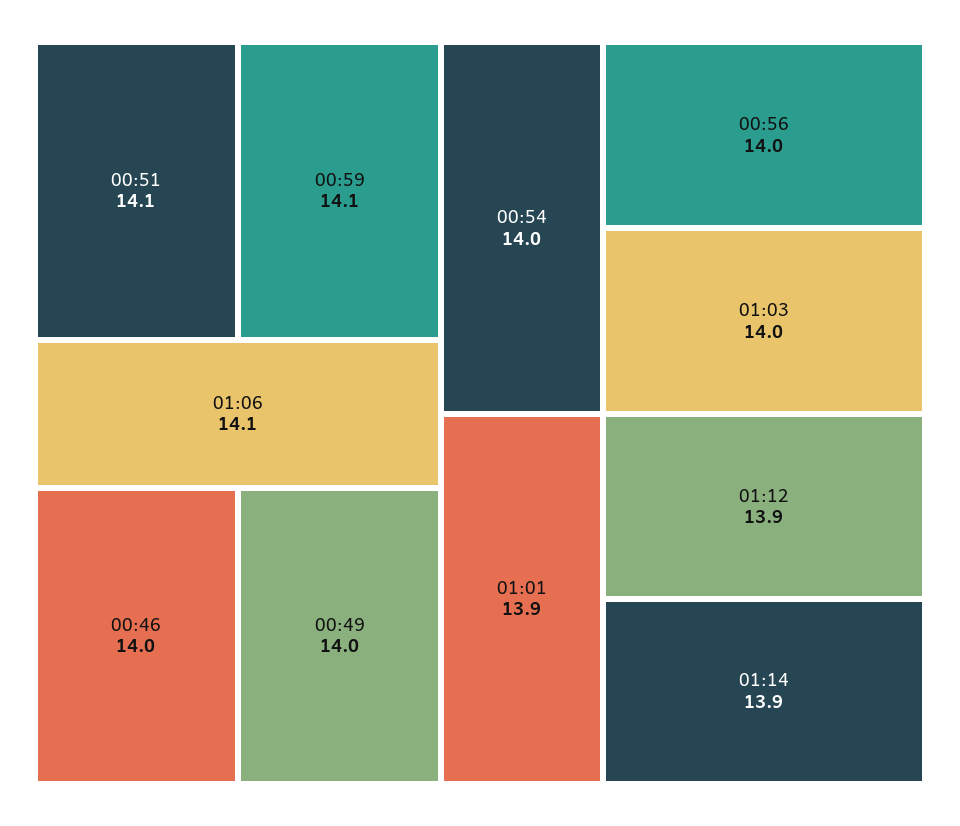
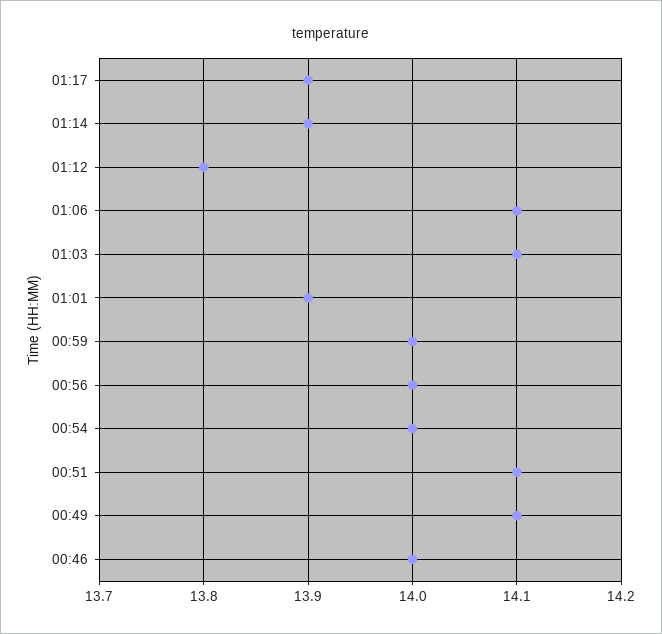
00:59: 14.1 -> 14
00:49: 14 -> 14.1
01:03: 14 -> 14.1
01:12: 13.9 -> 13.8
01:17: none -> 13.9

